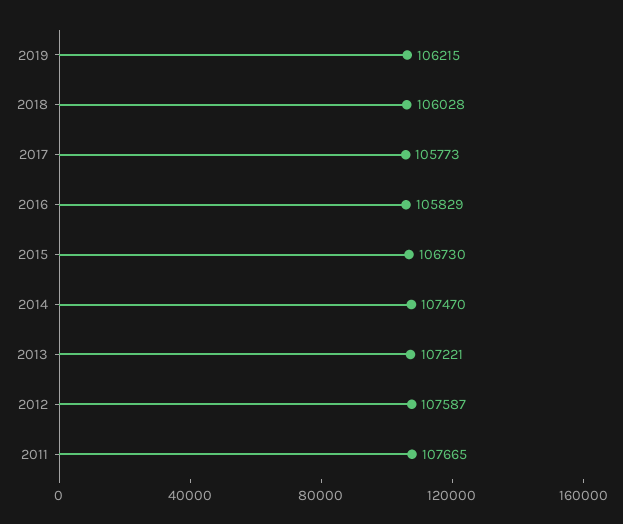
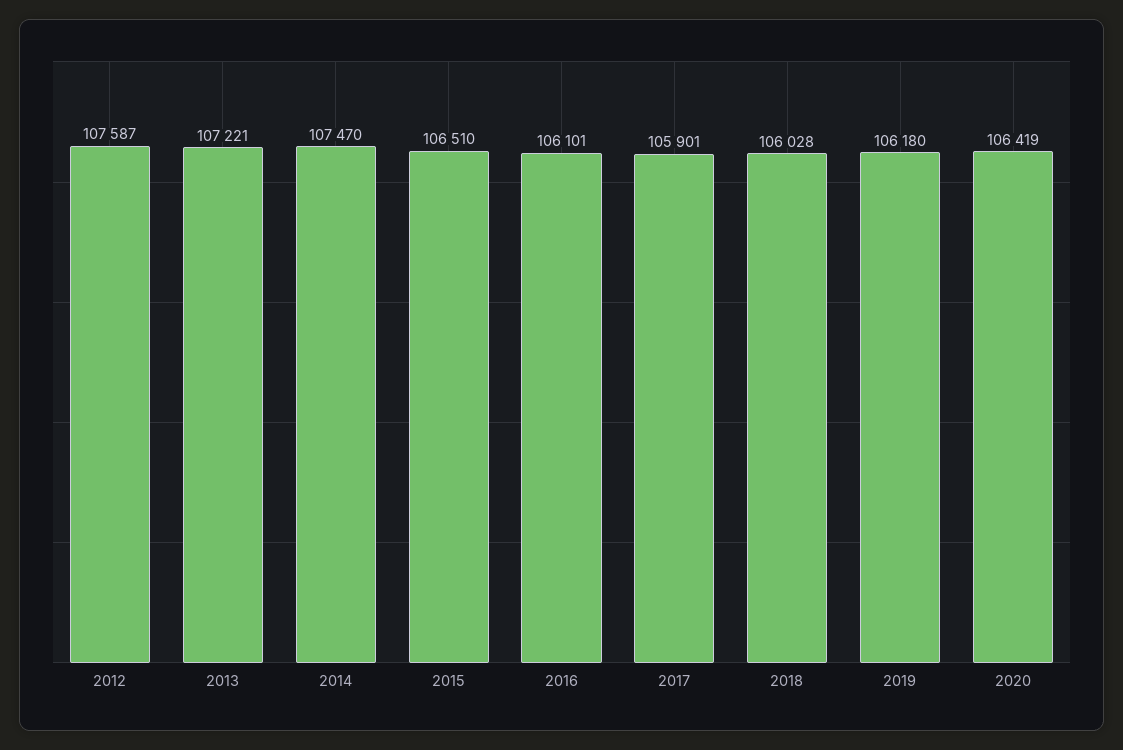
2019: 106215 -> 106180
2017: 105773 -> 105901
2016: 105829 -> 106101
2015: 106730 -> 106510
2011: 107665 -> none
2020: none -> 106419

